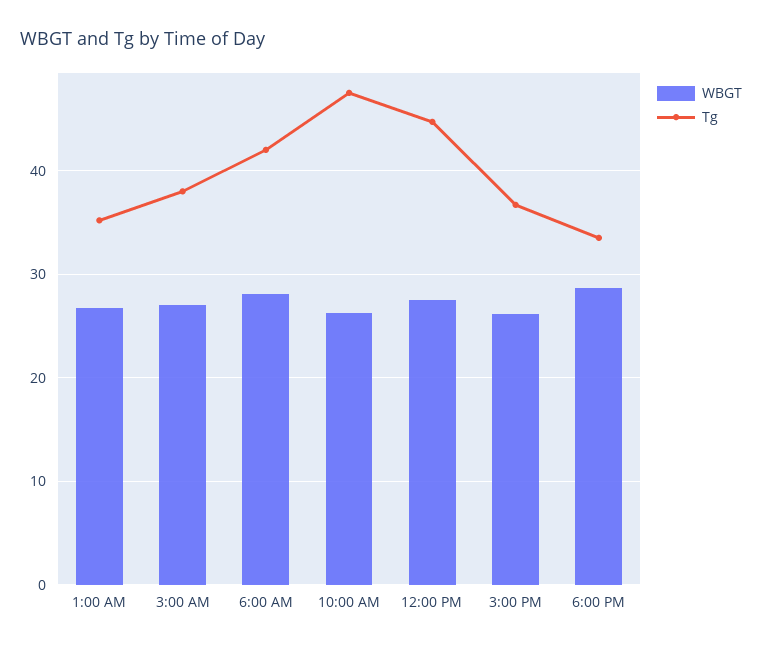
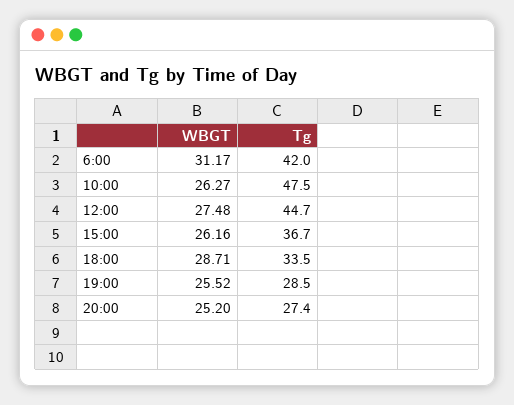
WBGT, 1:00 AM: 27 -> none
Tg, 1:00 AM: 35 -> none
WBGT, 3:00 AM: 27 -> none
Tg, 3:00 AM: 38 -> none
WBGT, 6:00 AM: 28 -> 31.17
WBGT, 19:00: none -> 25.52
Tg, 19:00: none -> 28.5
WBGT, 20:00: none -> 25.2
Tg, 20:00: none -> 27.4

